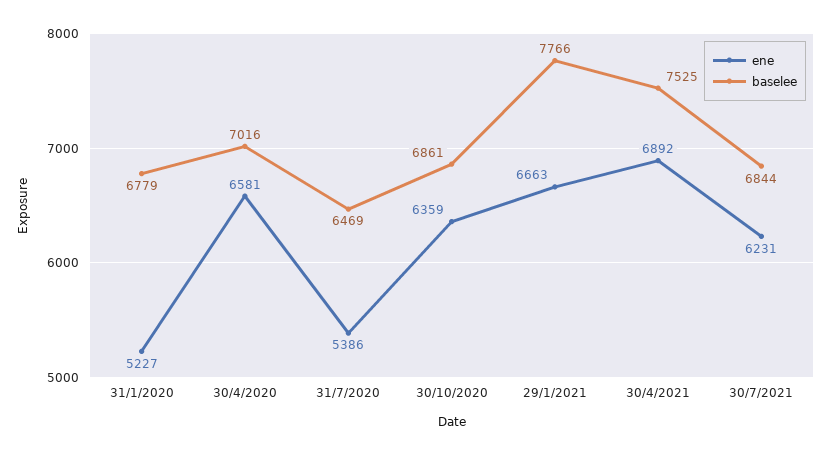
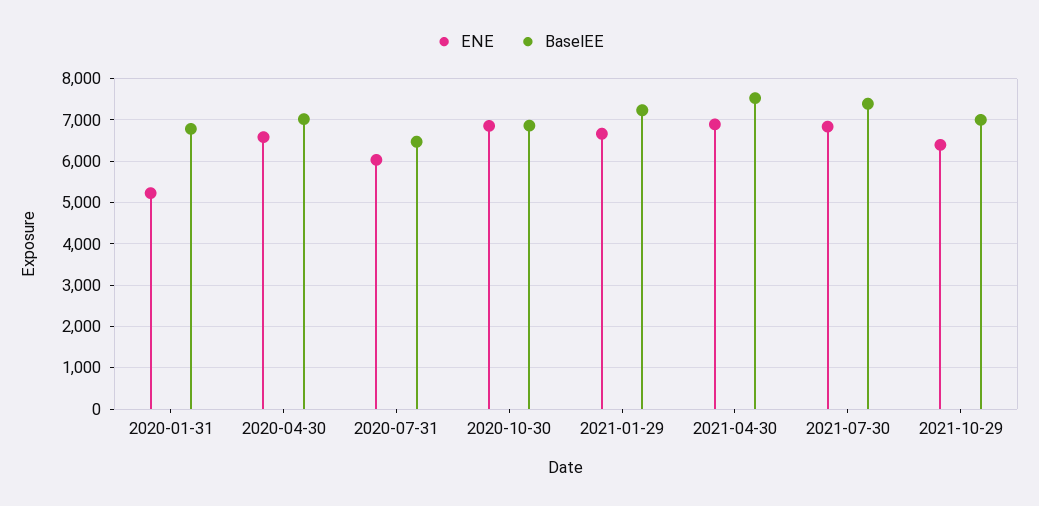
ene, 31/7/2020: 5386 -> 6000
ene, 30/10/2020: 6359 -> 6800
baselee, 29/1/2021: 7766 -> 7200
ene, 30/7/2021: 6231 -> 6800
baselee, 30/7/2021: 6844 -> 7400
ene, 2021-10-29: none -> 6400
baselee, 2021-10-29: none -> 7000

